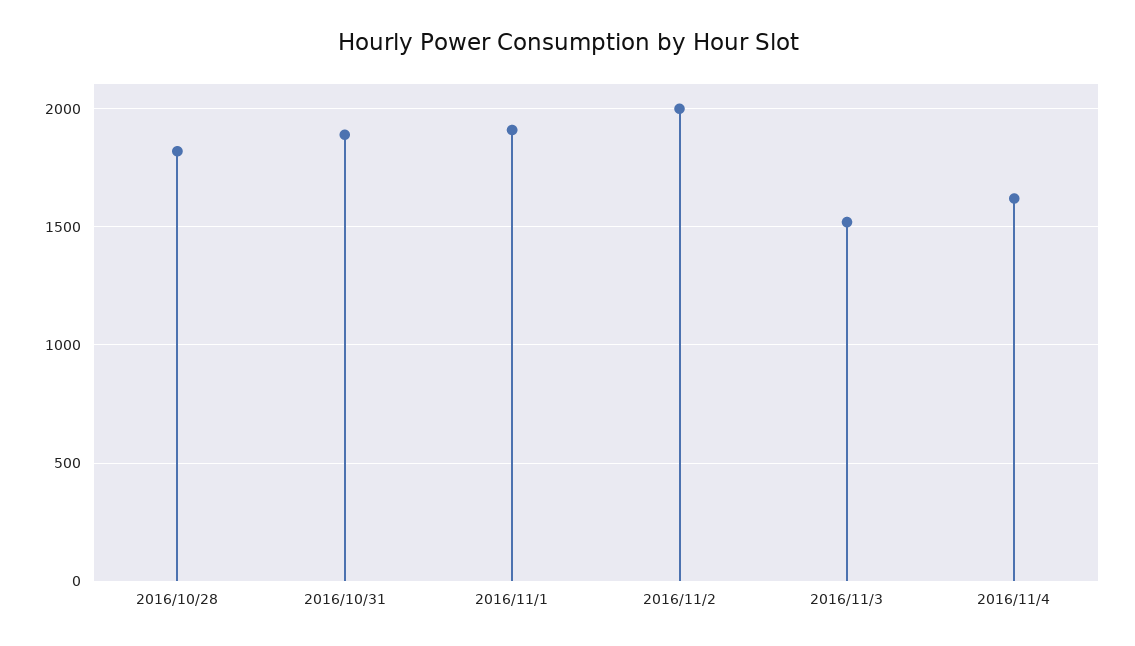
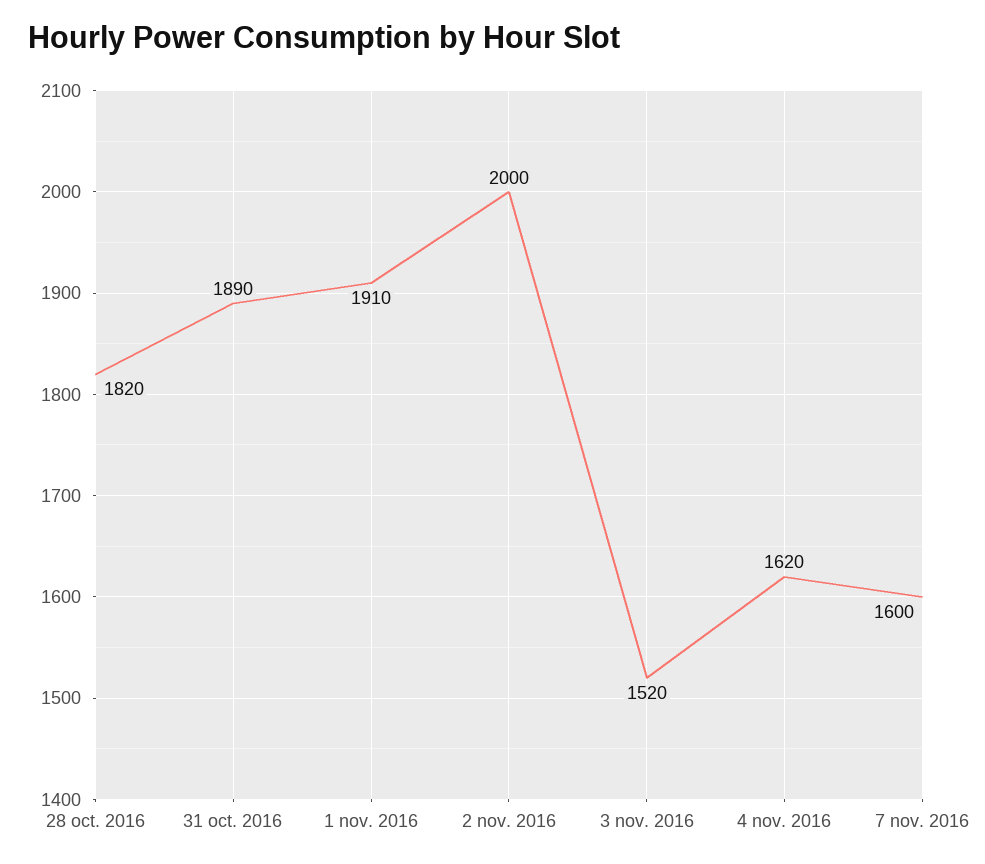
7 nov. 2016: none -> 1600

